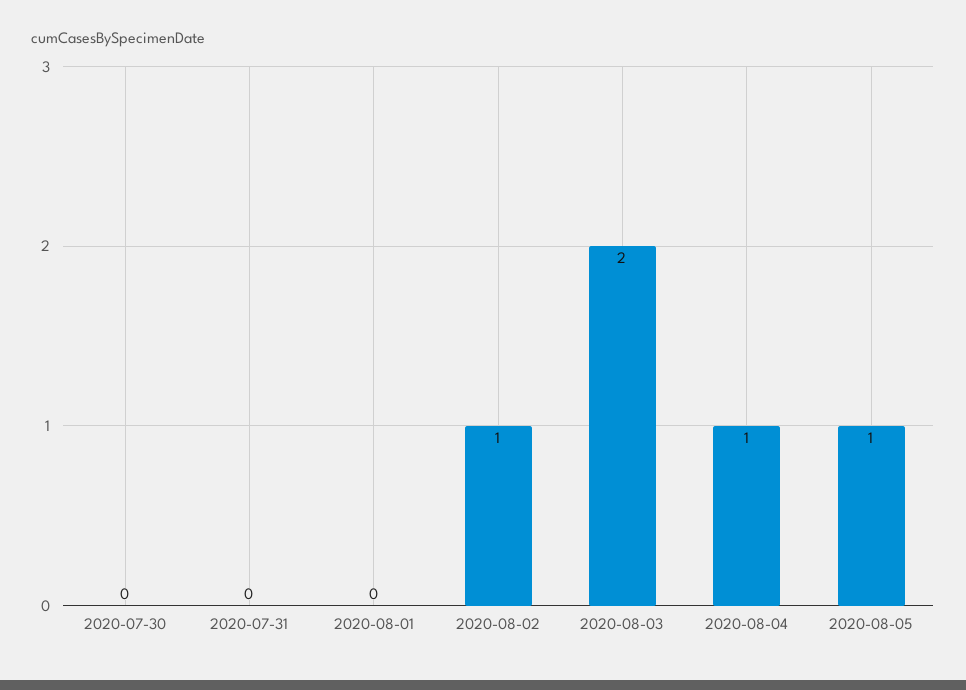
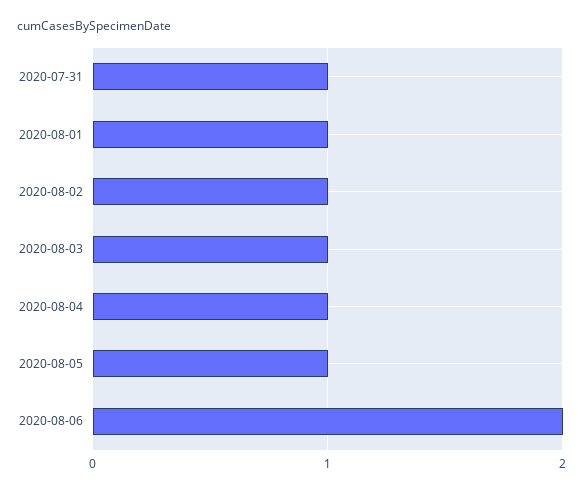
2020-07-30: 0 -> none
2020-07-31: 0 -> 1
2020-08-01: 0 -> 1
2020-08-03: 2 -> 1
2020-08-06: none -> 2

